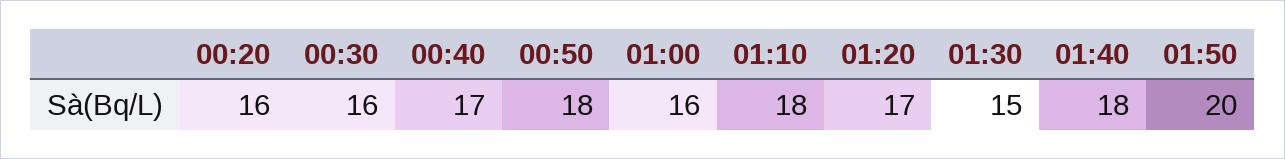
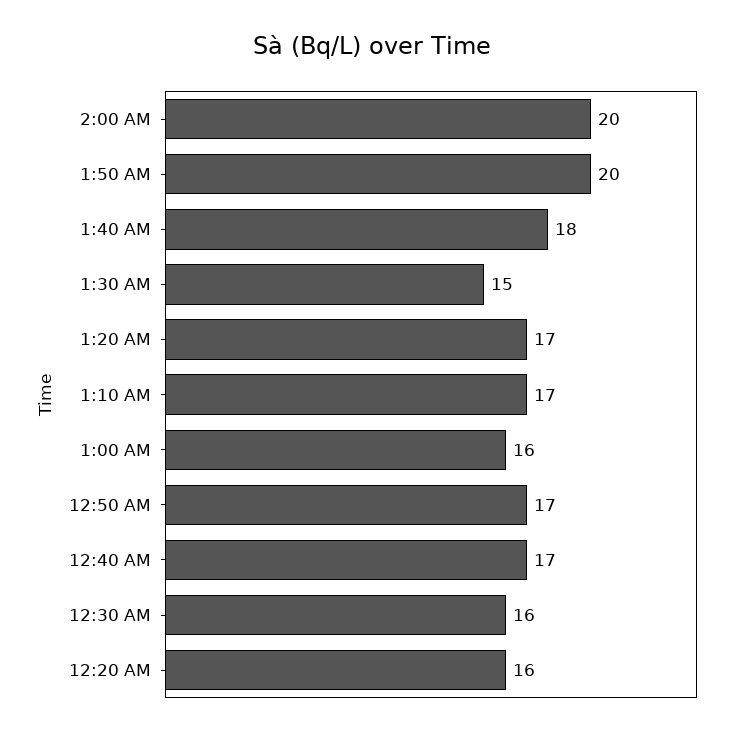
00:50: 18 -> 17
01:10: 18 -> 17
2:00 AM: none -> 20

